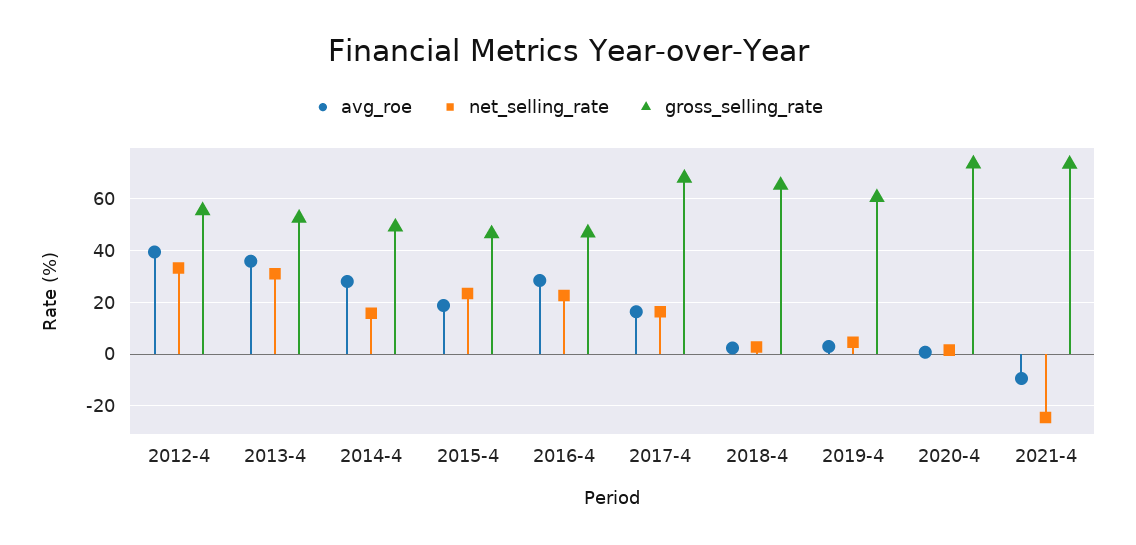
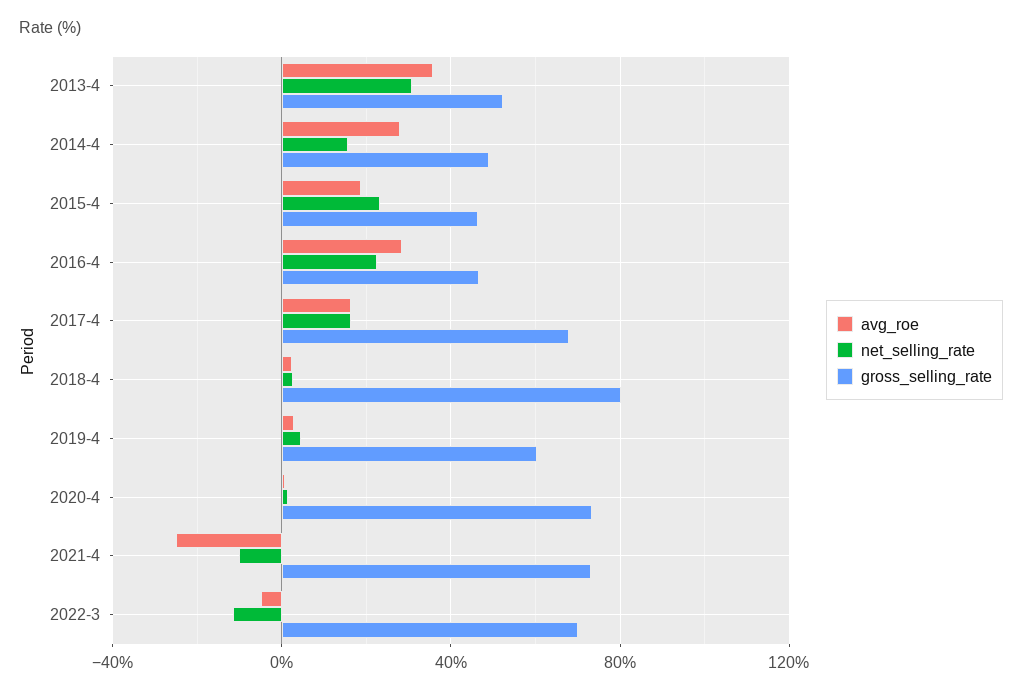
avg_roe, 2012-4: 40 -> none
net_selling_rate, 2012-4: 32.5 -> none
gross_selling_rate, 2012-4: 55 -> none
gross_selling_rate, 2018-4: 65 -> 80
avg_roe, 2021-4: -10 -> -25
net_selling_rate, 2021-4: -25 -> -10
avg_roe, 2022-3: none -> -5
net_selling_rate, 2022-3: none -> -10
gross_selling_rate, 2022-3: none -> 70

